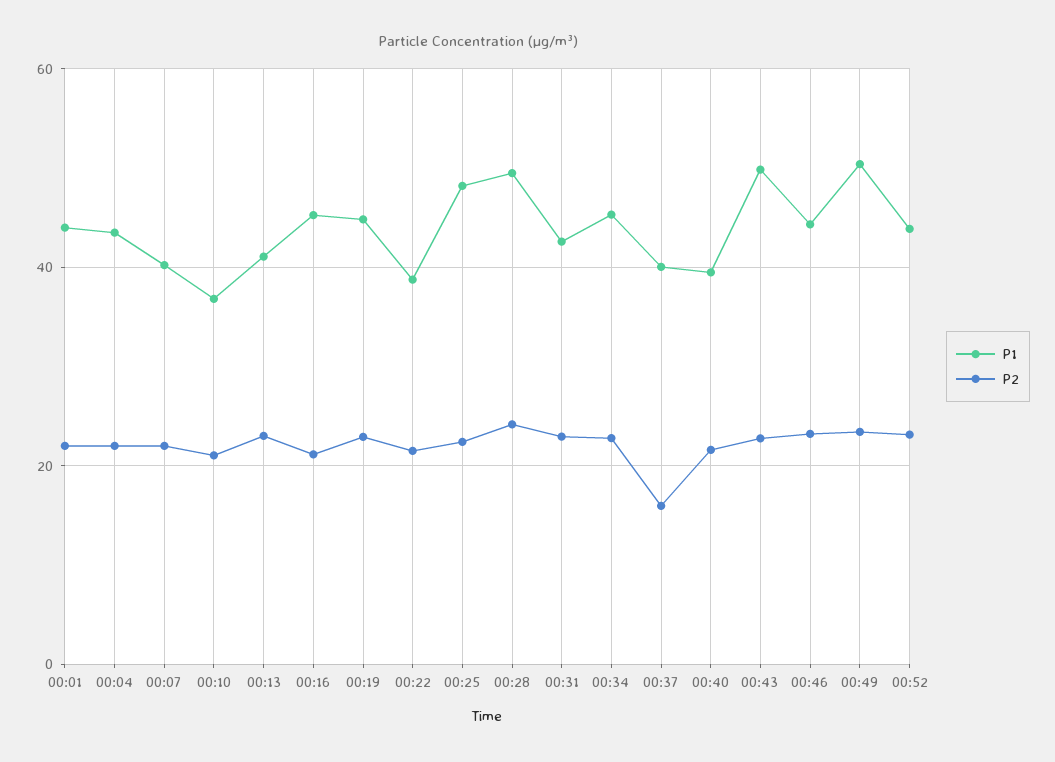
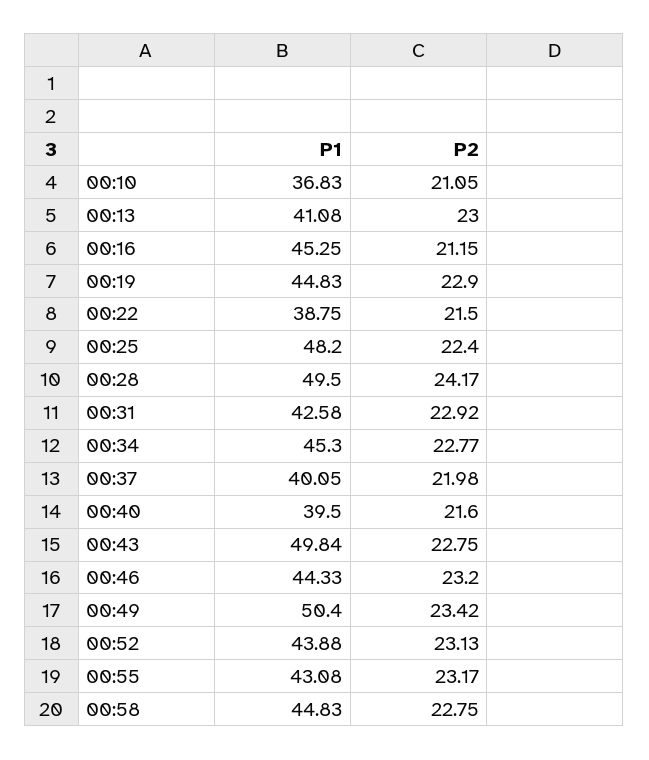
P1, 00:01: 44 -> none
P2, 00:01: 22 -> none
P1, 00:04: 44 -> none
P2, 00:04: 22 -> none
P1, 00:07: 40 -> none
P2, 00:07: 22 -> none
P2, 00:37: 16 -> 21.98
P1, 00:55: none -> 43.08
P2, 00:55: none -> 23.17
P1, 00:58: none -> 44.83
P2, 00:58: none -> 22.75

